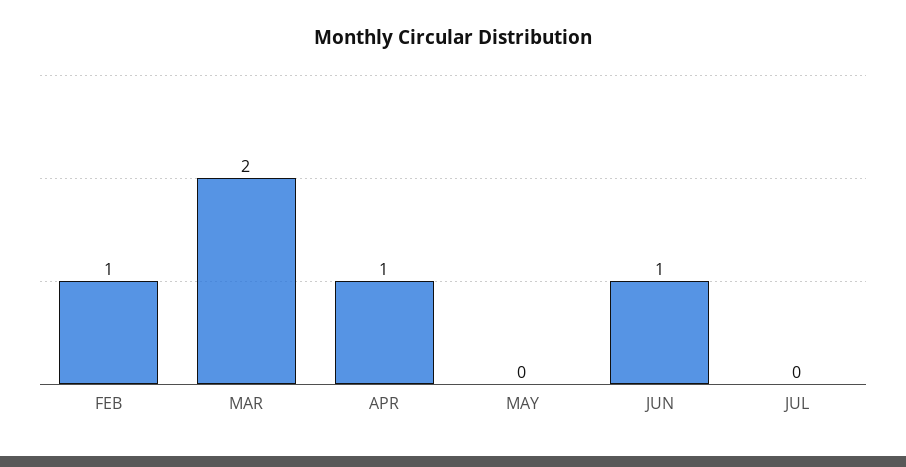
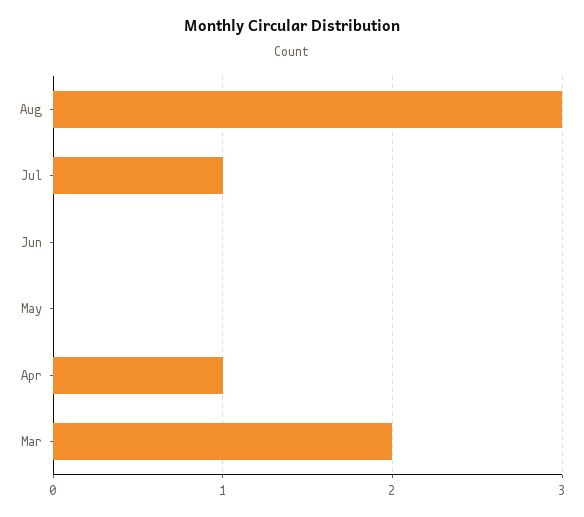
FEB: 1 -> none
JUN: 1 -> 0
JUL: 0 -> 1
Aug: none -> 3

